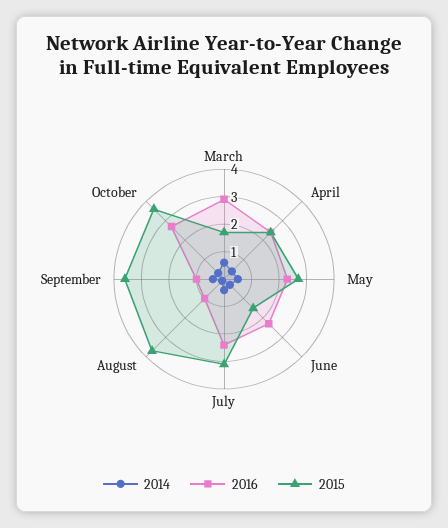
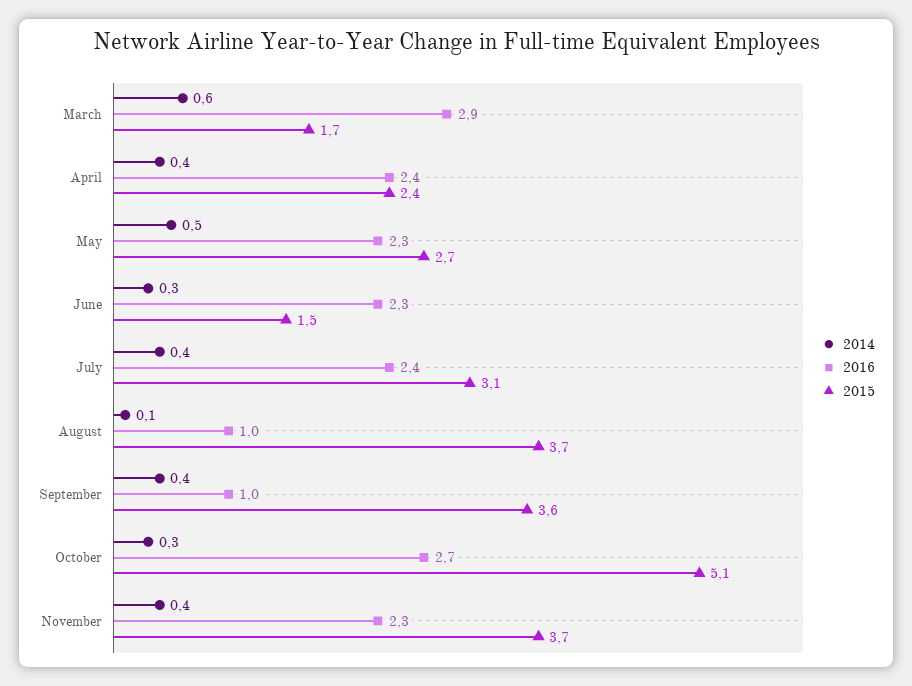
2015, October: 3.5 -> 5.1
2014, November: none -> 0.4
2016, November: none -> 2.3
2015, November: none -> 3.7

